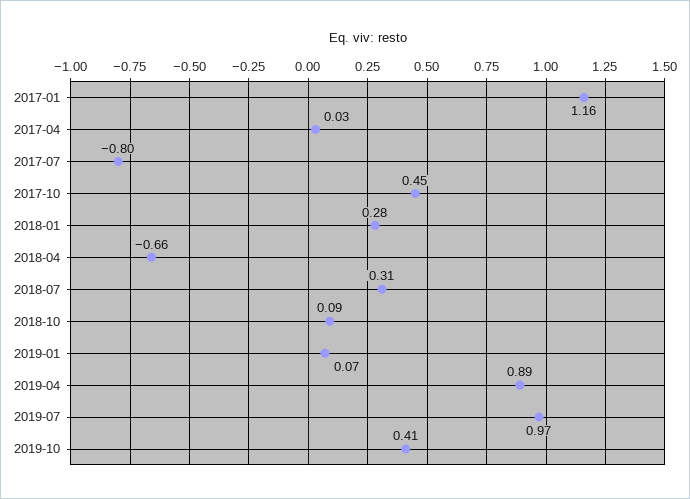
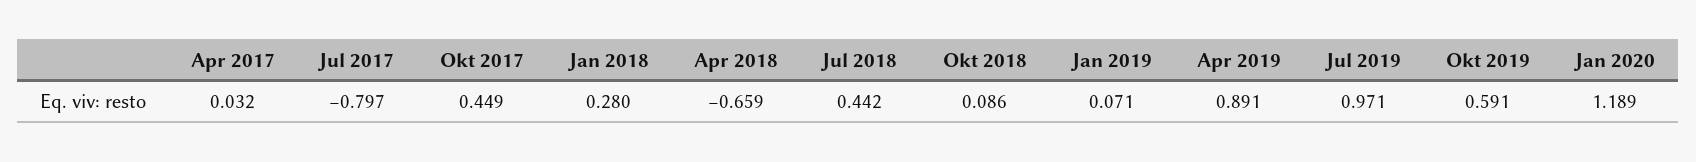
2017-01: 1.16 -> none
2018-07: 0.31 -> 0.442
2019-10: 0.41 -> 0.591
Jan 2020: none -> 1.189

